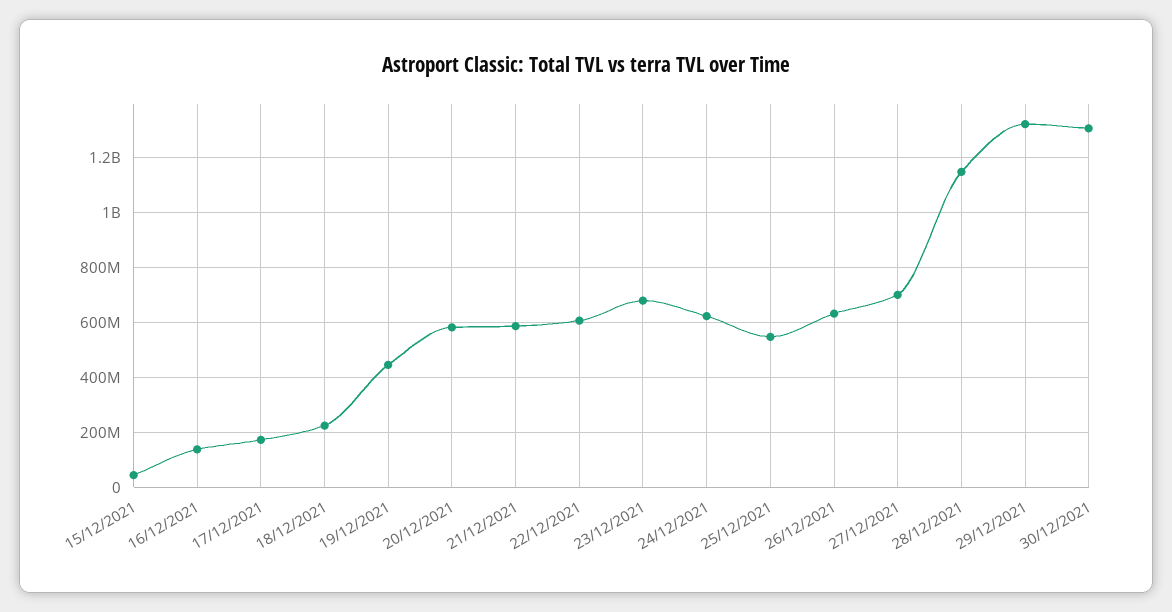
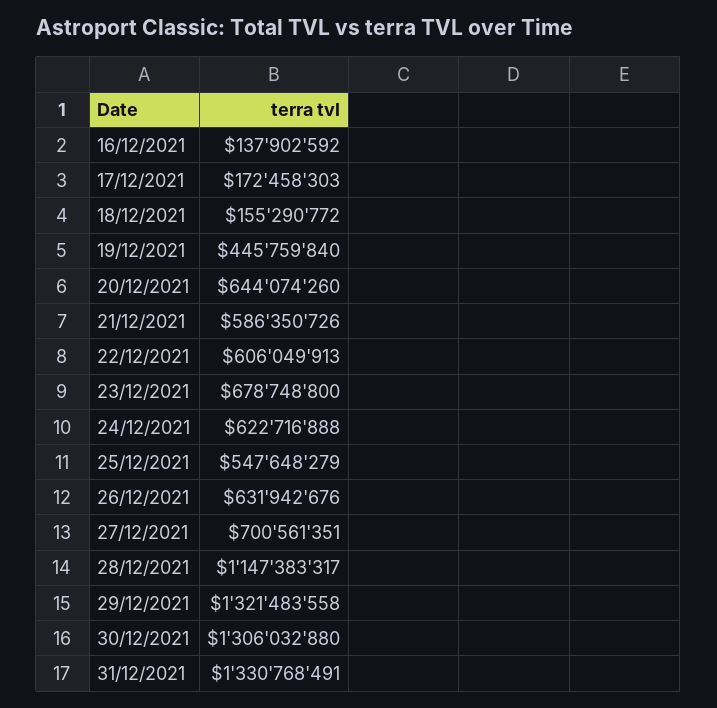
15/12/2021: 50000000 -> none
18/12/2021: 225000000 -> 155290772
20/12/2021: 575000000 -> 644074260
31/12/2021: none -> 1330768491

